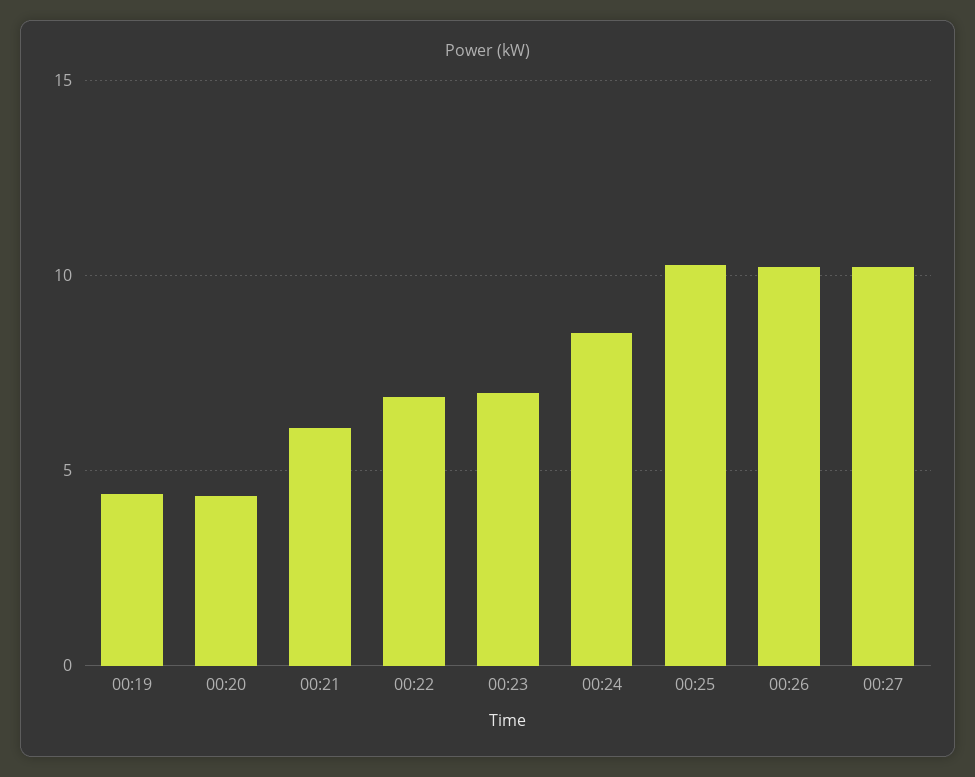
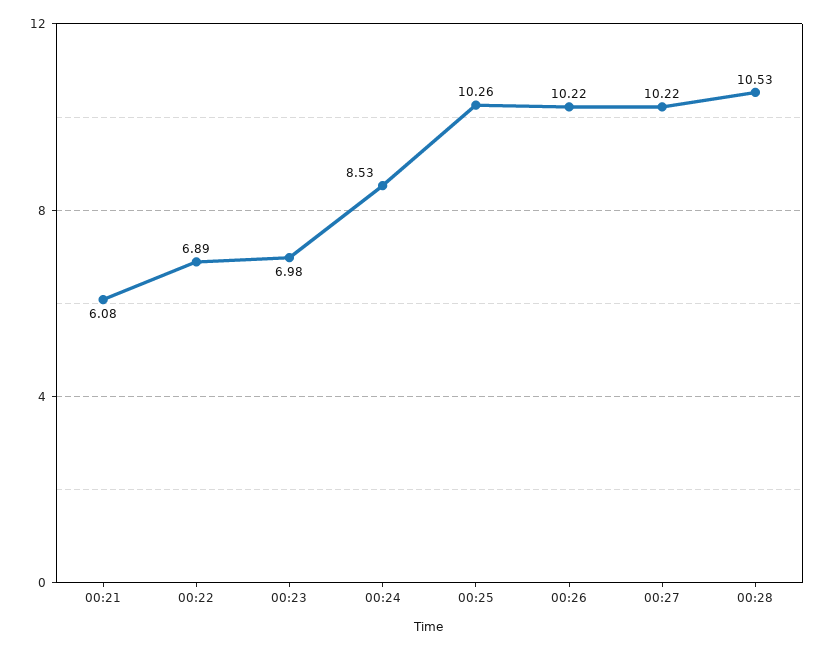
00:19: 4.5 -> none
00:20: 4.5 -> none
00:28: none -> 10.53

